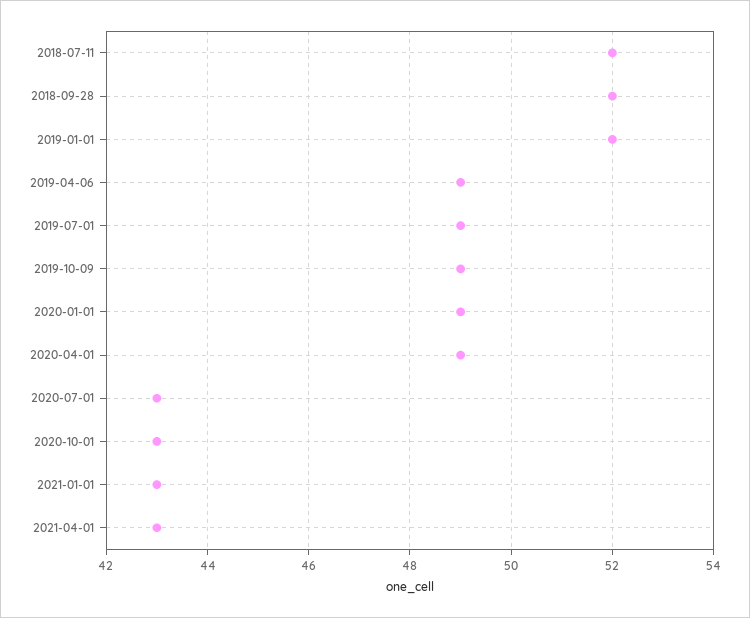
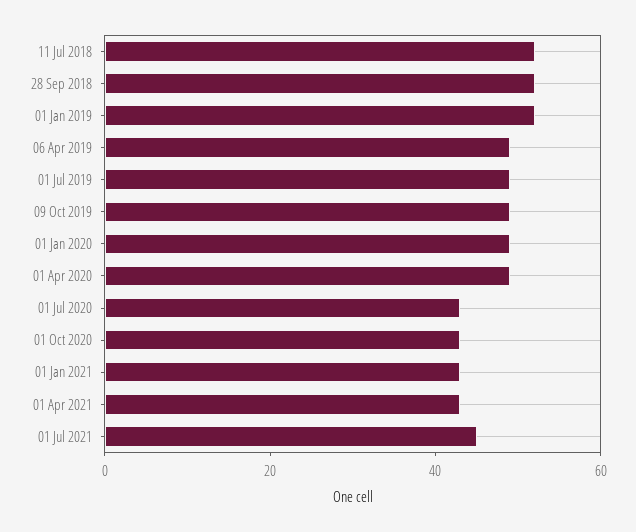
01 Jul 2021: none -> 45

